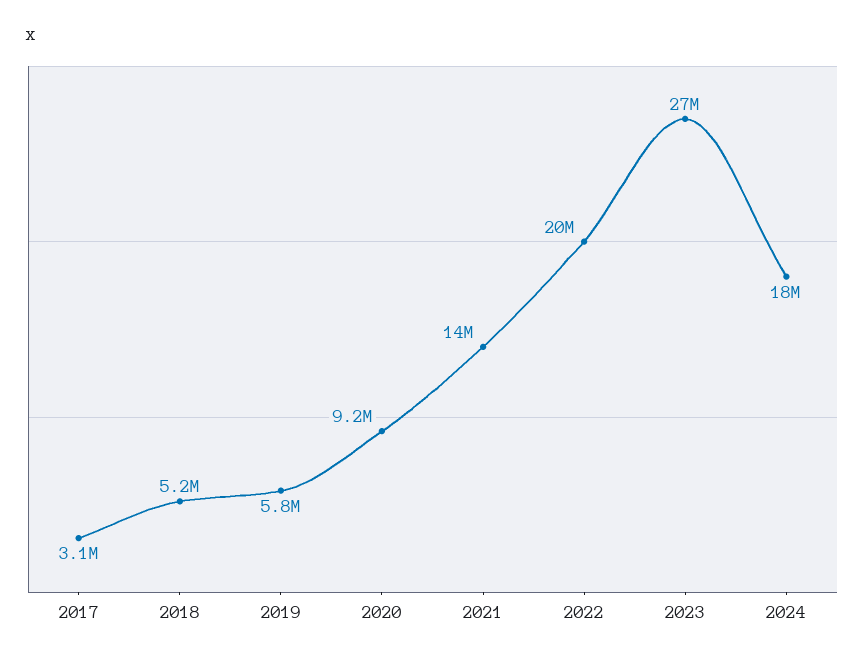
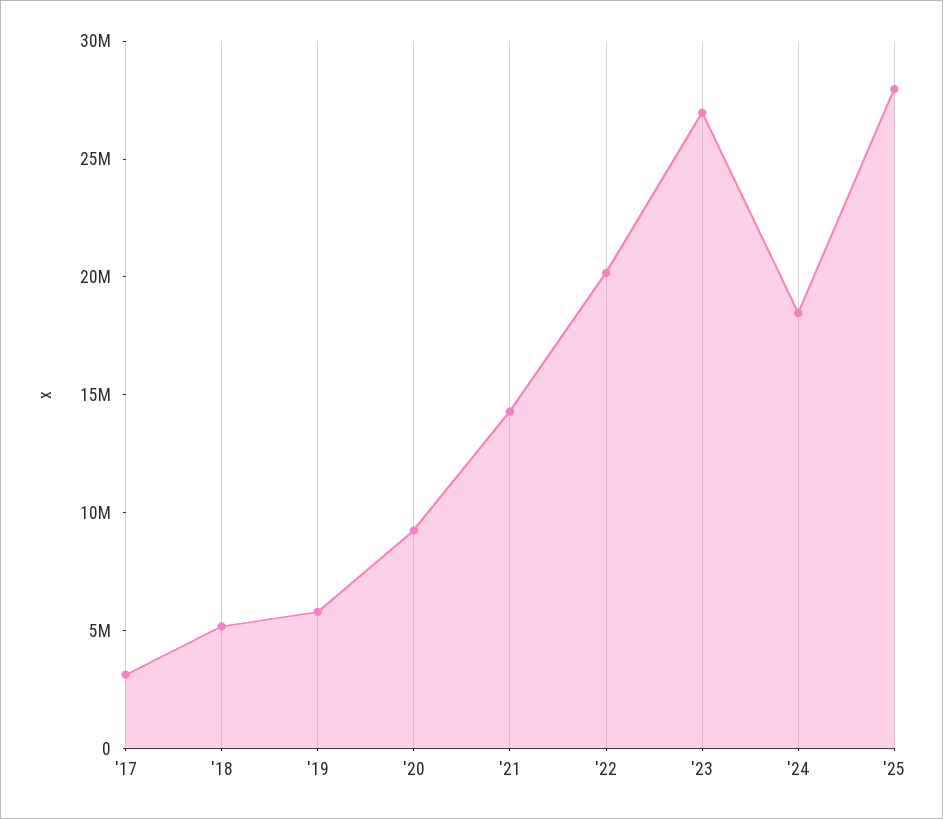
'25: none -> 28000000

